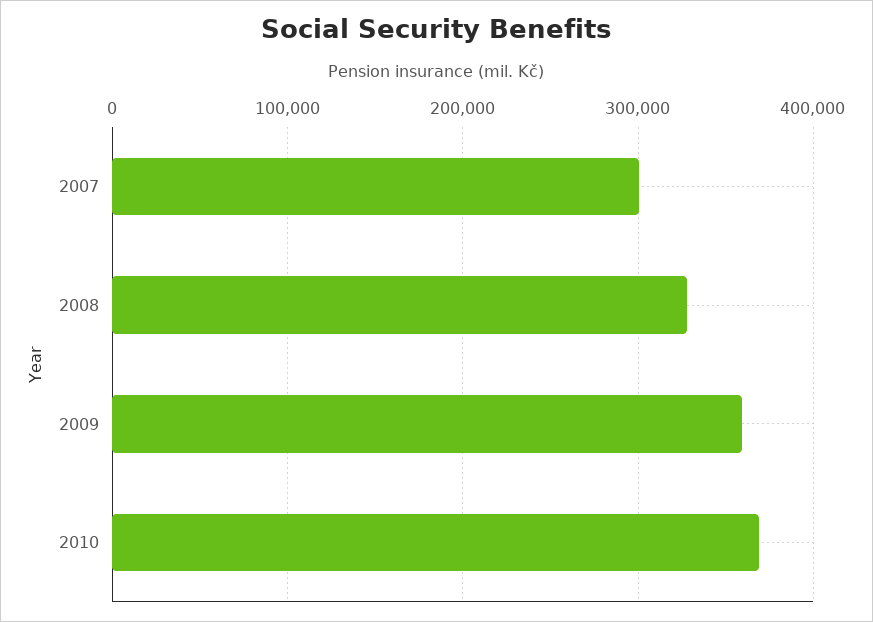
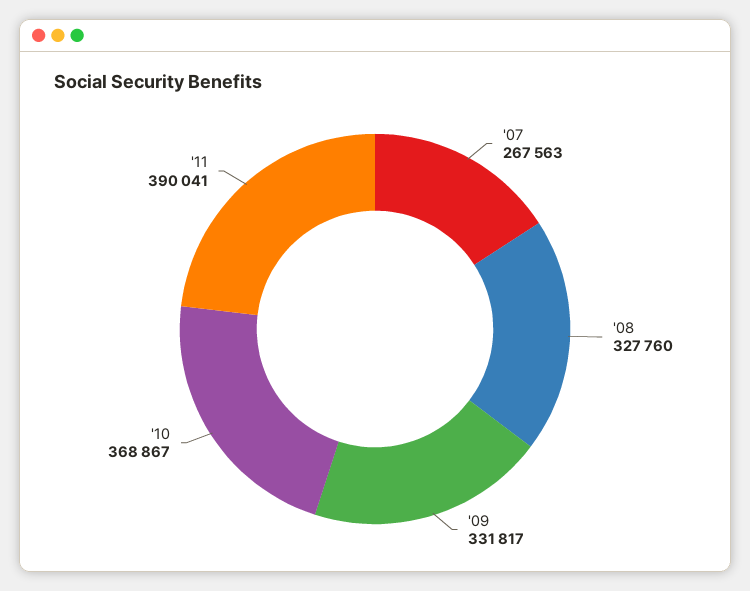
2007: 300000 -> 267563
2009: 360000 -> 331817
'11: none -> 390041

